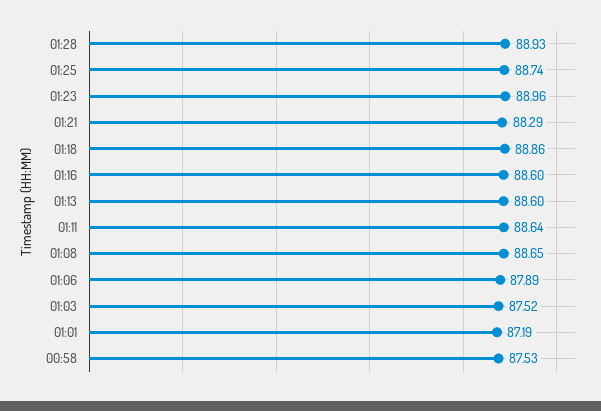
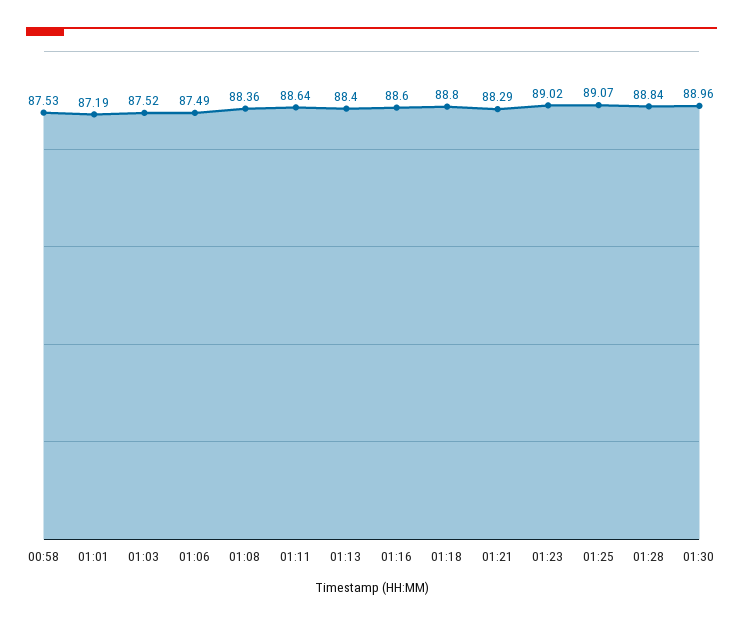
01:28: 88.93 -> 88.84
01:25: 88.74 -> 89.07
01:23: 88.96 -> 89.02
01:18: 88.86 -> 88.8
01:13: 88.6 -> 88.4
01:08: 88.65 -> 88.36
01:06: 87.89 -> 87.49
01:30: none -> 88.96

